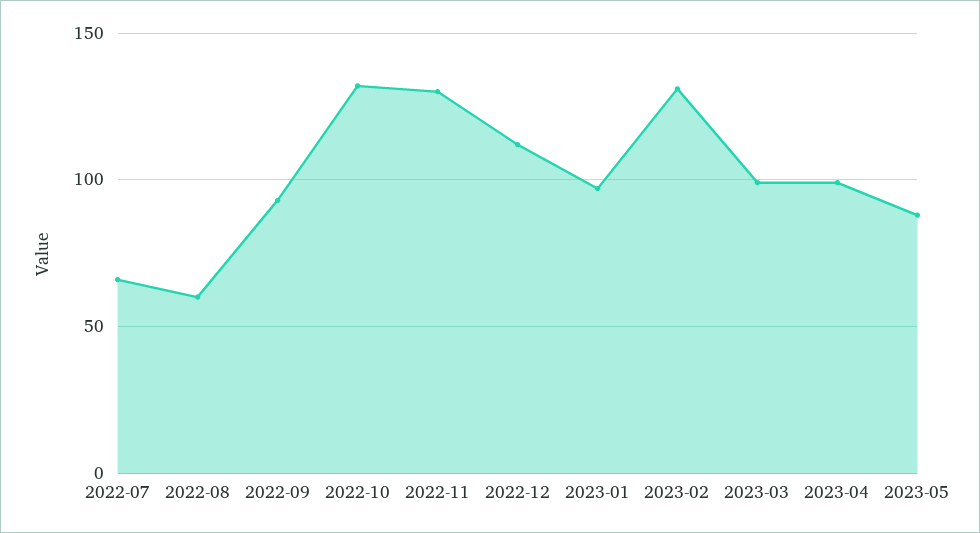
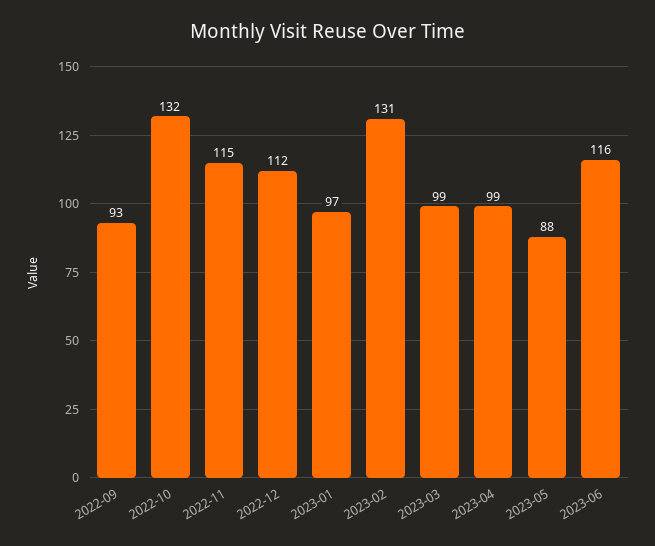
2022-07: 65 -> none
2022-08: 60 -> none
2022-11: 130 -> 115
2023-06: none -> 116

